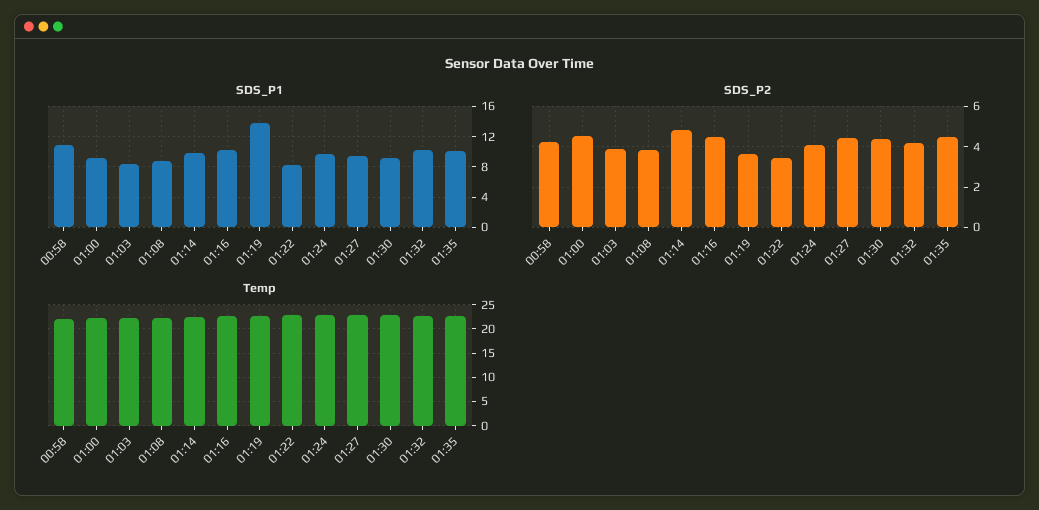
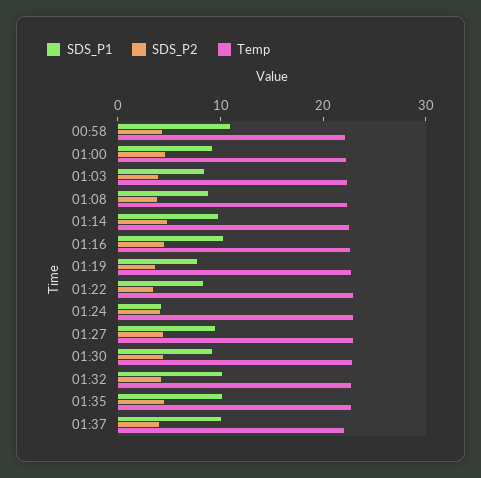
SDS_P1, 01:19: 14 -> 8
SDS_P1, 01:24: 10 -> 4
SDS_P1, 01:37: none -> 10
SDS_P2, 01:37: none -> 4
Temp, 01:37: none -> 22

